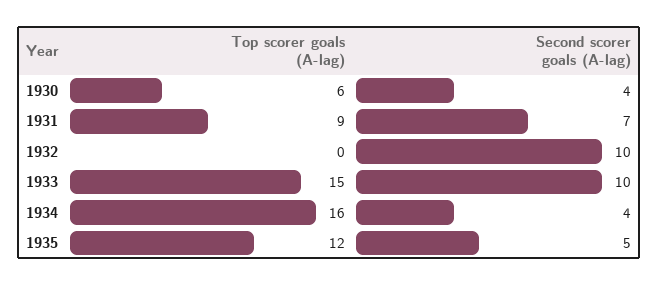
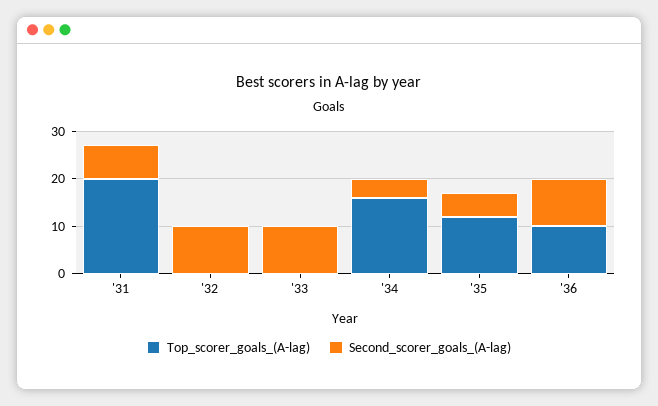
Top scorer goals (A-lag), 1930: 6 -> none
Second scorer goals (A-lag), 1930: 4 -> none
Top scorer goals (A-lag), 1931: 9 -> 20
Top scorer goals (A-lag), 1933: 15 -> 0
Top scorer goals (A-lag), '36: none -> 10
Second scorer goals (A-lag), '36: none -> 10

